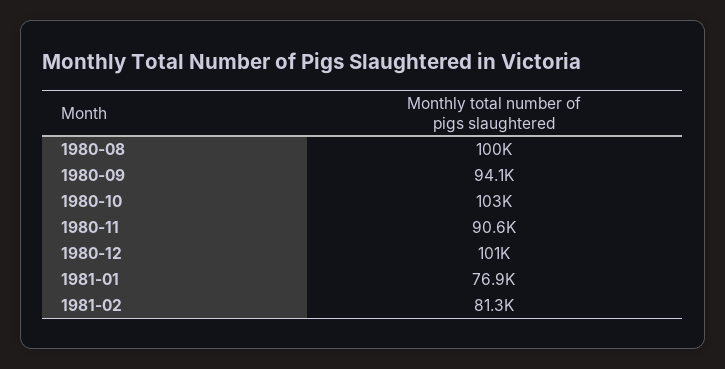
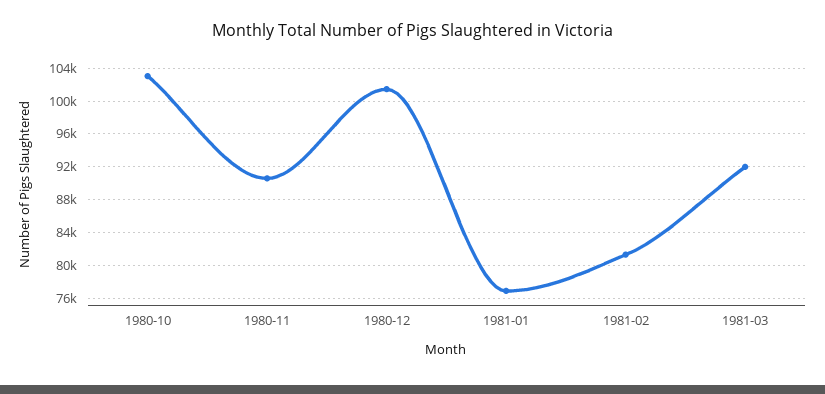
1980-08: 100000 -> none
1980-09: 94100 -> none
1981-03: none -> 92000

